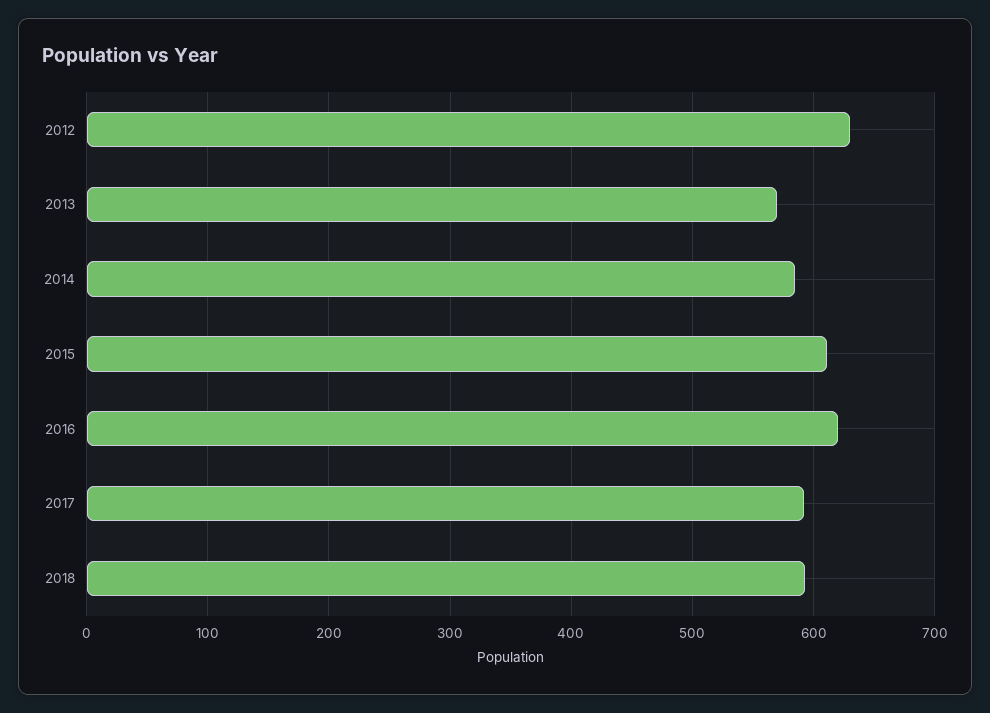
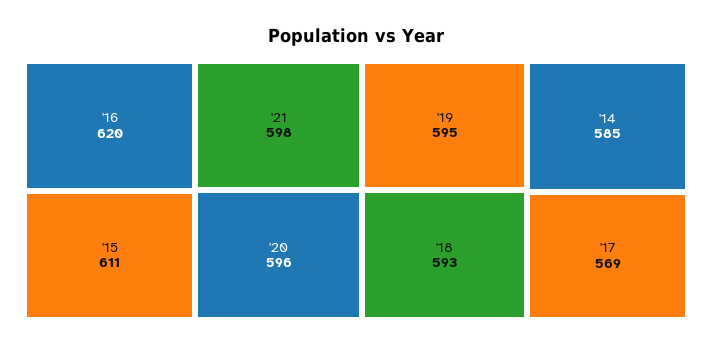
2012: 630 -> none
2013: 570 -> none
2017: 590 -> 569
'21: none -> 598
'20: none -> 596
'19: none -> 595

